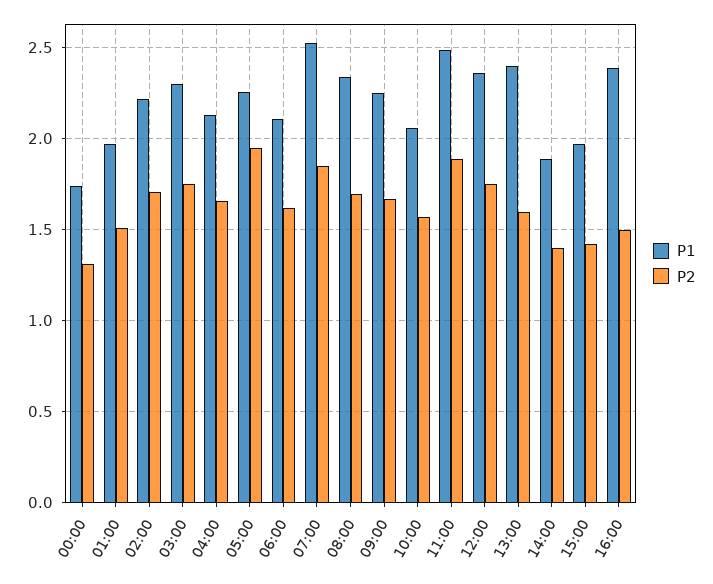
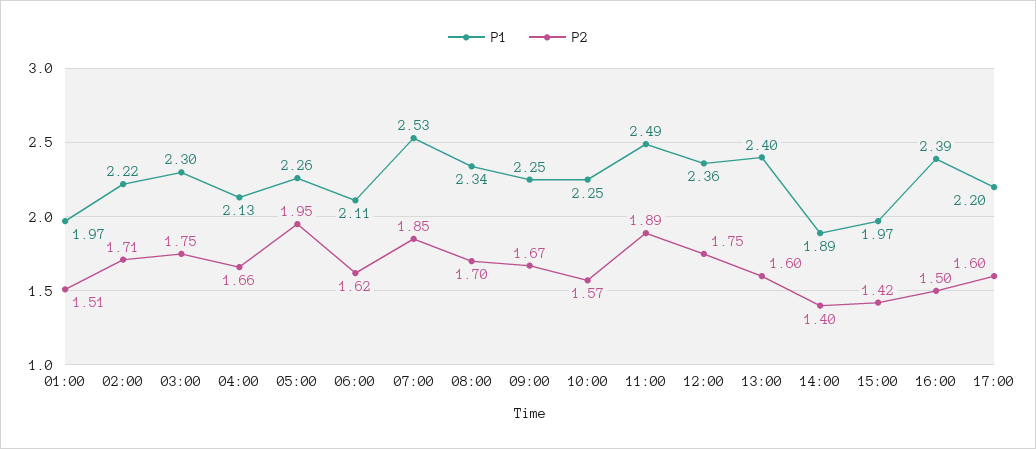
P1, 00:00: 1.75 -> none
P2, 00:00: 1.3 -> none
P1, 10:00: 2.05 -> 2.25
P1, 17:00: none -> 2.2
P2, 17:00: none -> 1.6

